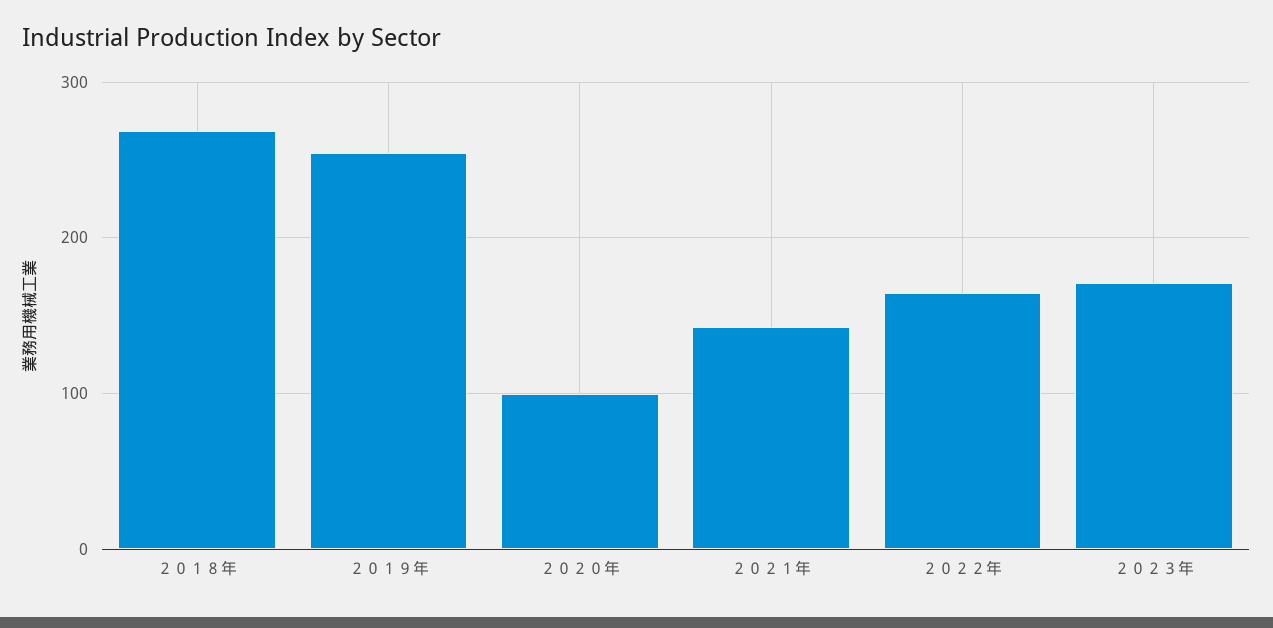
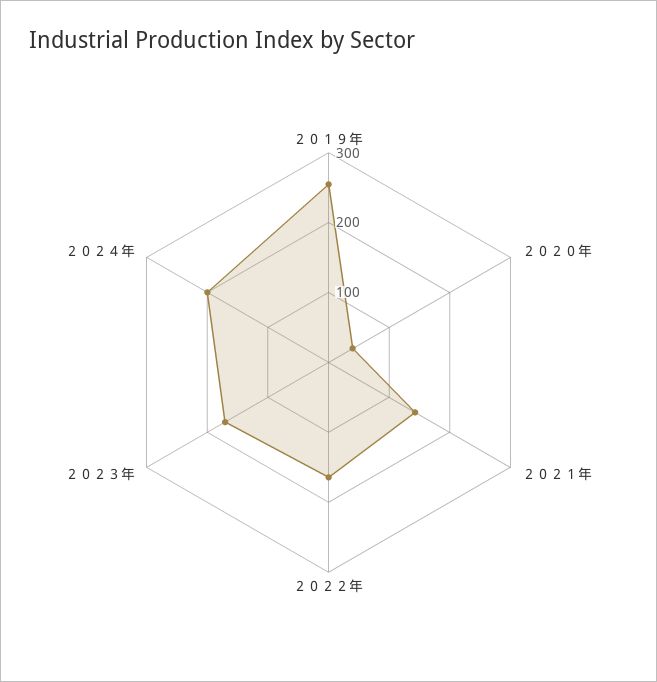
２０１８年: 270 -> none
２０２０年: 100 -> 40
２０２４年: none -> 200

